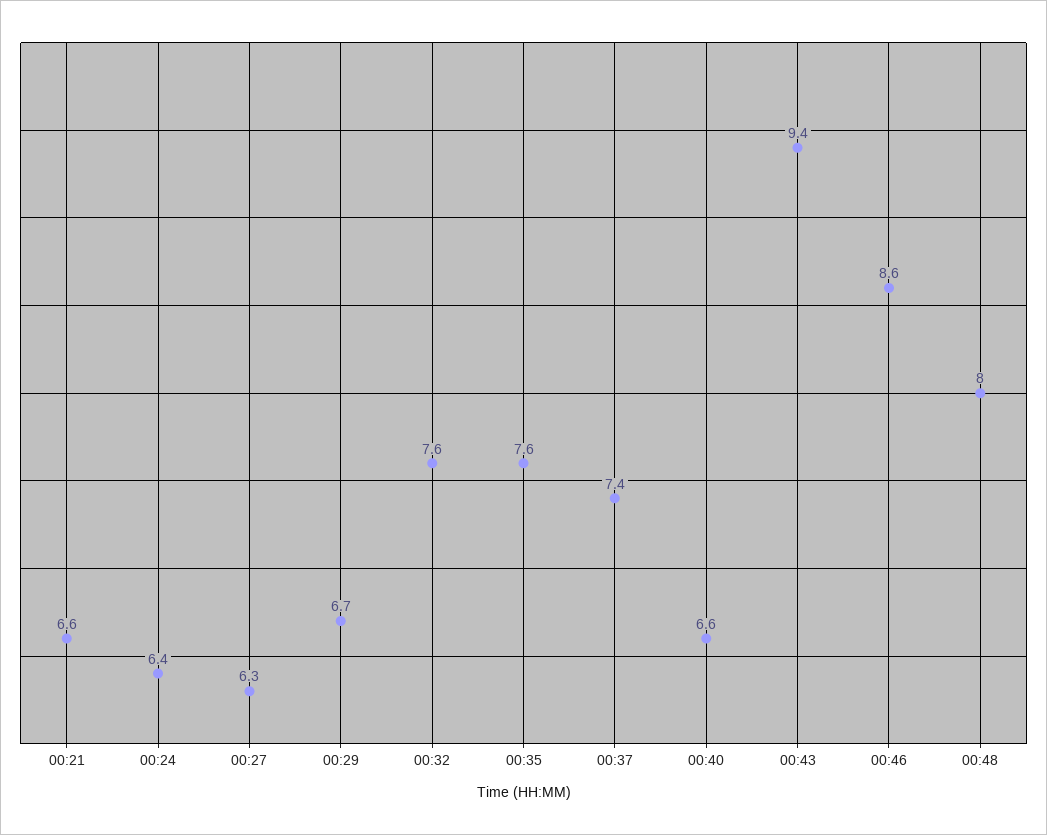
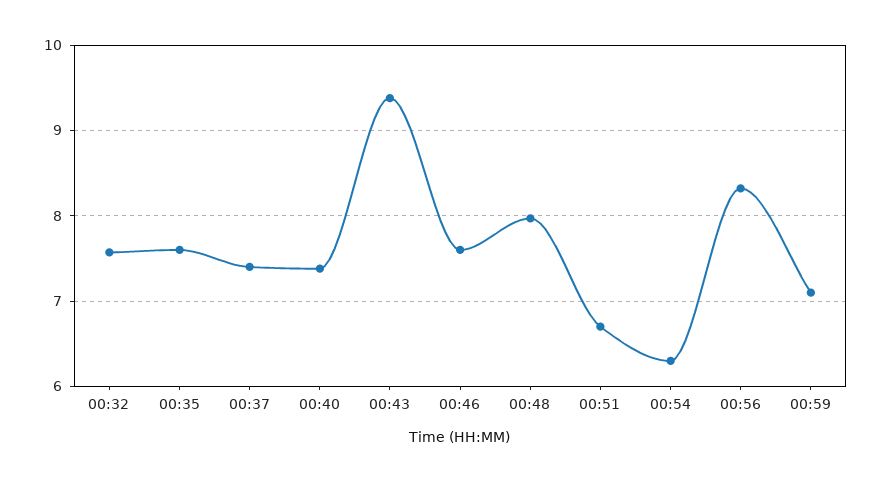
00:21: 6.6 -> none
00:24: 6.4 -> none
00:27: 6.3 -> none
00:29: 6.7 -> none
00:40: 6.6 -> 7.4
00:46: 8.6 -> 7.6
00:51: none -> 6.7
00:54: none -> 6.3
00:56: none -> 8.3
00:59: none -> 7.1

